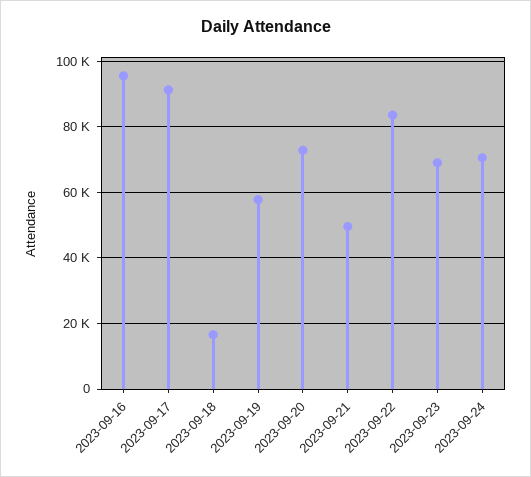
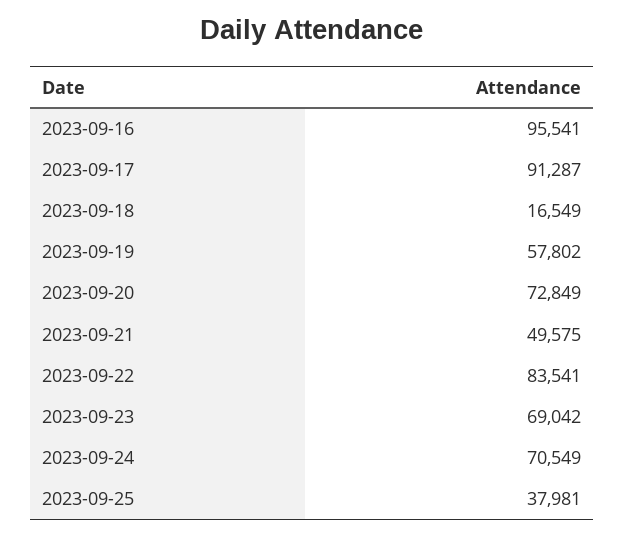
2023-09-25: none -> 37981

